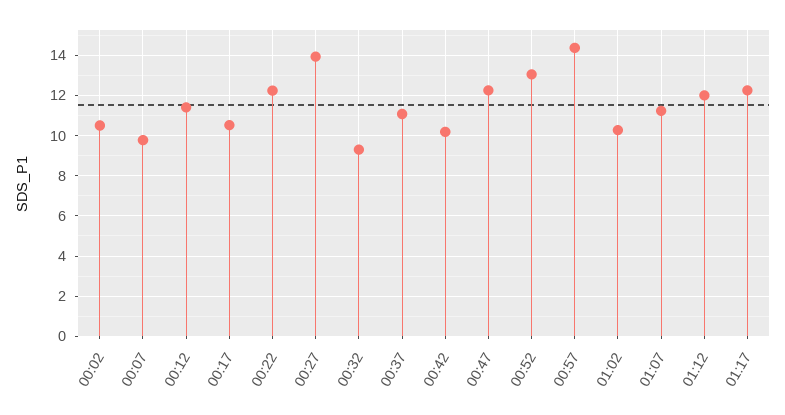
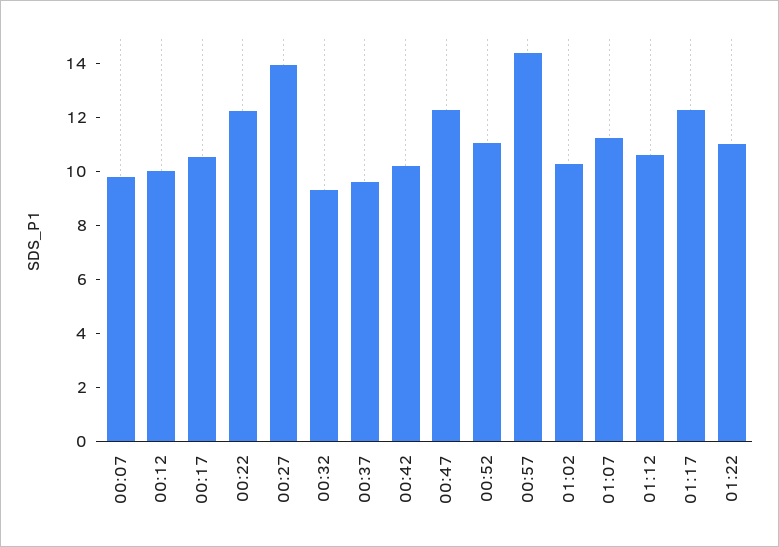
00:02: 10.5 -> none
00:12: 11.5 -> 10
00:37: 11 -> 9.5
00:52: 13 -> 11
01:12: 12 -> 10.5
01:22: none -> 11

